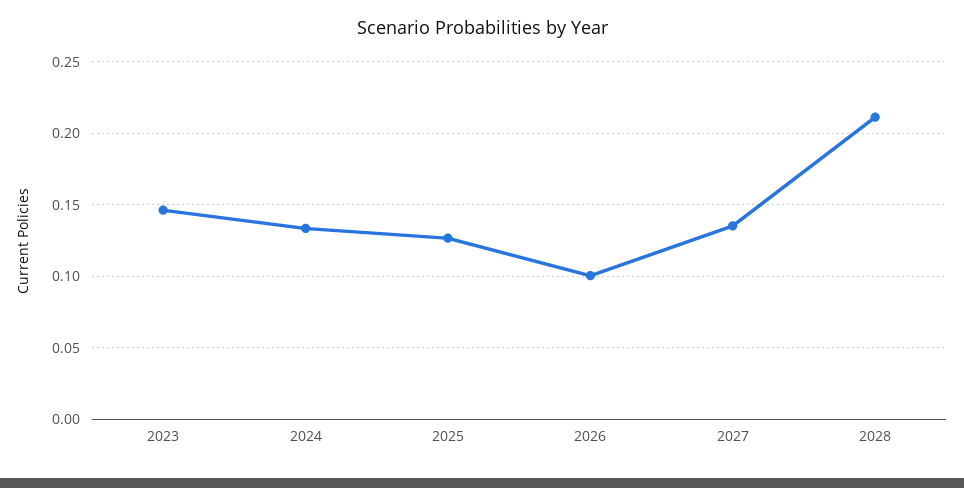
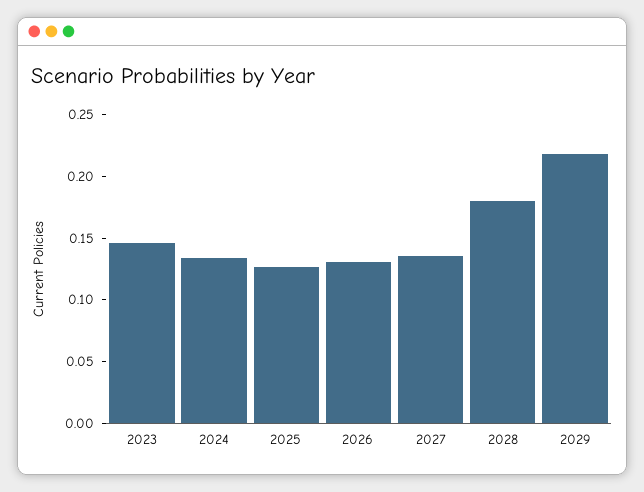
2026: 0.1 -> 0.13
2028: 0.21 -> 0.18
2029: none -> 0.22

